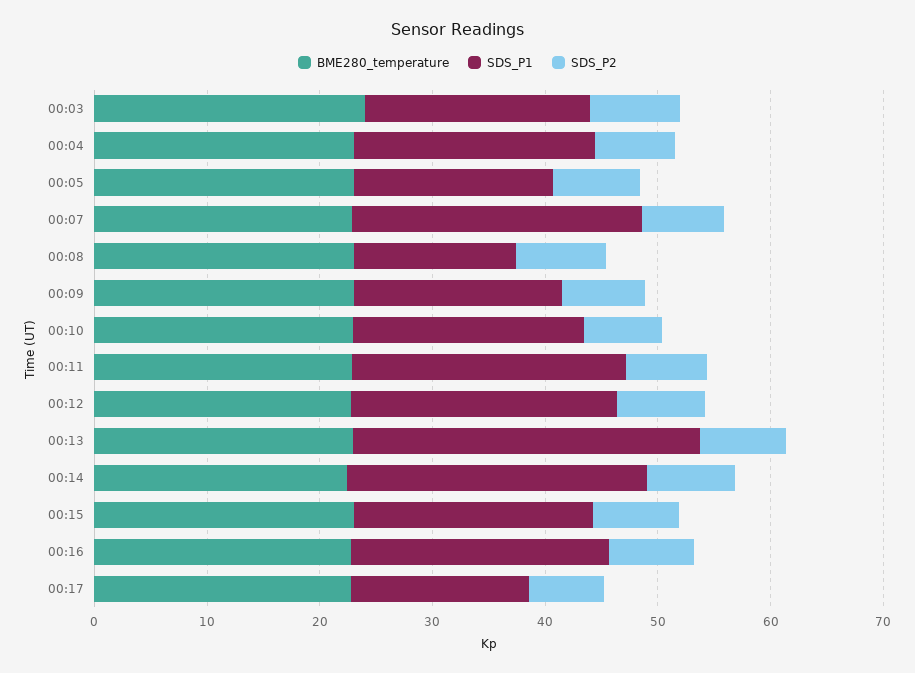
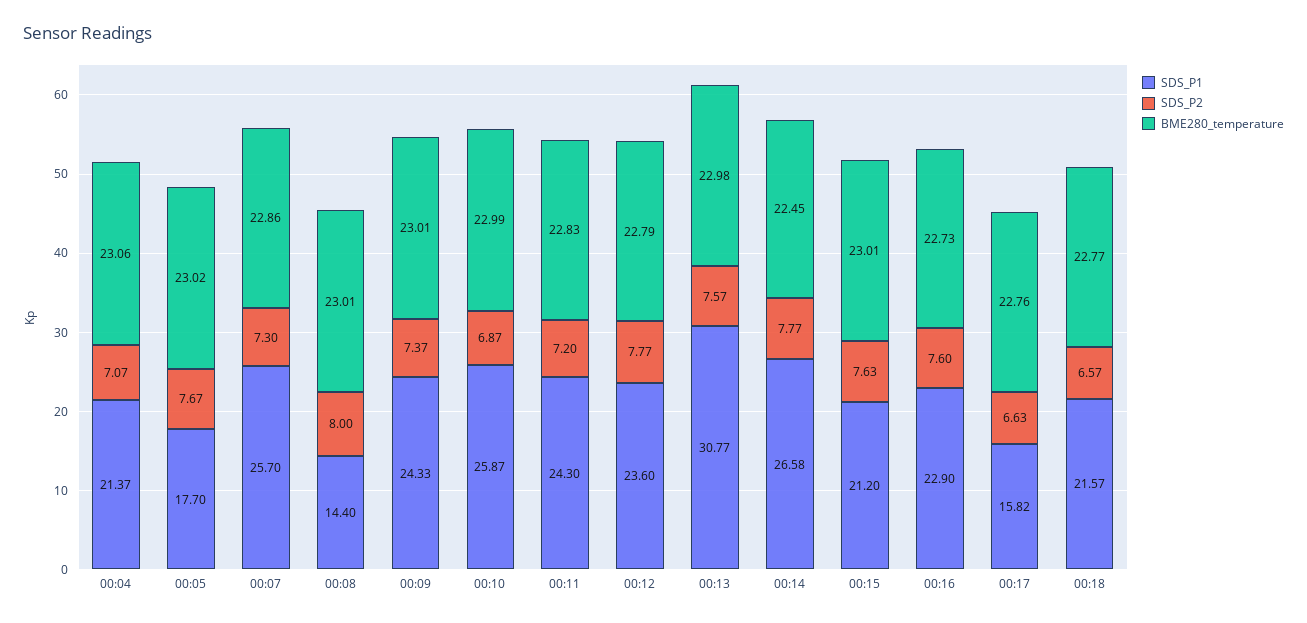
BME280_temperature, 00:03: 24 -> none
SDS_P1, 00:03: 20 -> none
SDS_P2, 00:03: 8 -> none
SDS_P1, 00:09: 18 -> 24.33
SDS_P1, 00:10: 20 -> 25.87
SDS_P1, 00:18: none -> 21.57
SDS_P2, 00:18: none -> 6.57
BME280_temperature, 00:18: none -> 22.77

